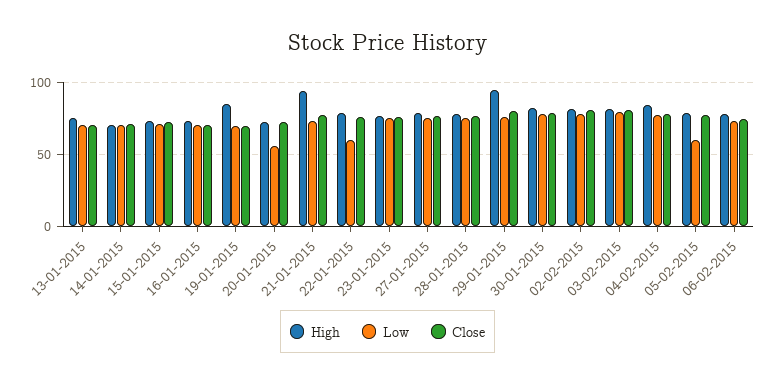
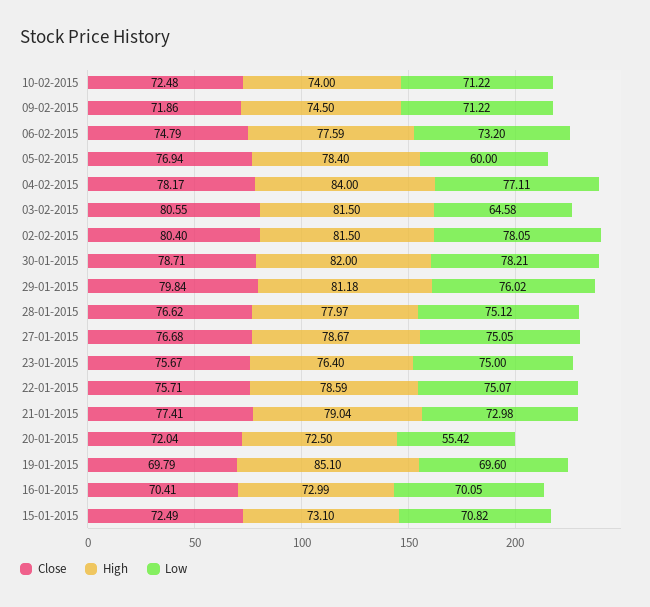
High, 13-01-2015: 75 -> none
Low, 13-01-2015: 70 -> none
Close, 13-01-2015: 70 -> none
High, 14-01-2015: 70 -> none
Low, 14-01-2015: 70 -> none
Close, 14-01-2015: 70 -> none
High, 21-01-2015: 95 -> 79.04
Low, 22-01-2015: 60 -> 75.07
High, 29-01-2015: 95 -> 81.18
Low, 03-02-2015: 80 -> 64.58
Close, 10-02-2015: none -> 72.48
High, 10-02-2015: none -> 74
Low, 10-02-2015: none -> 71.22
Close, 09-02-2015: none -> 71.86
High, 09-02-2015: none -> 74.5
Low, 09-02-2015: none -> 71.22

